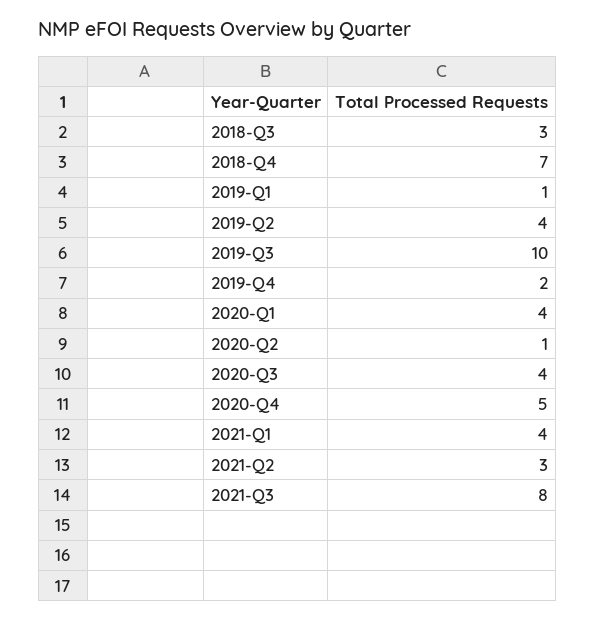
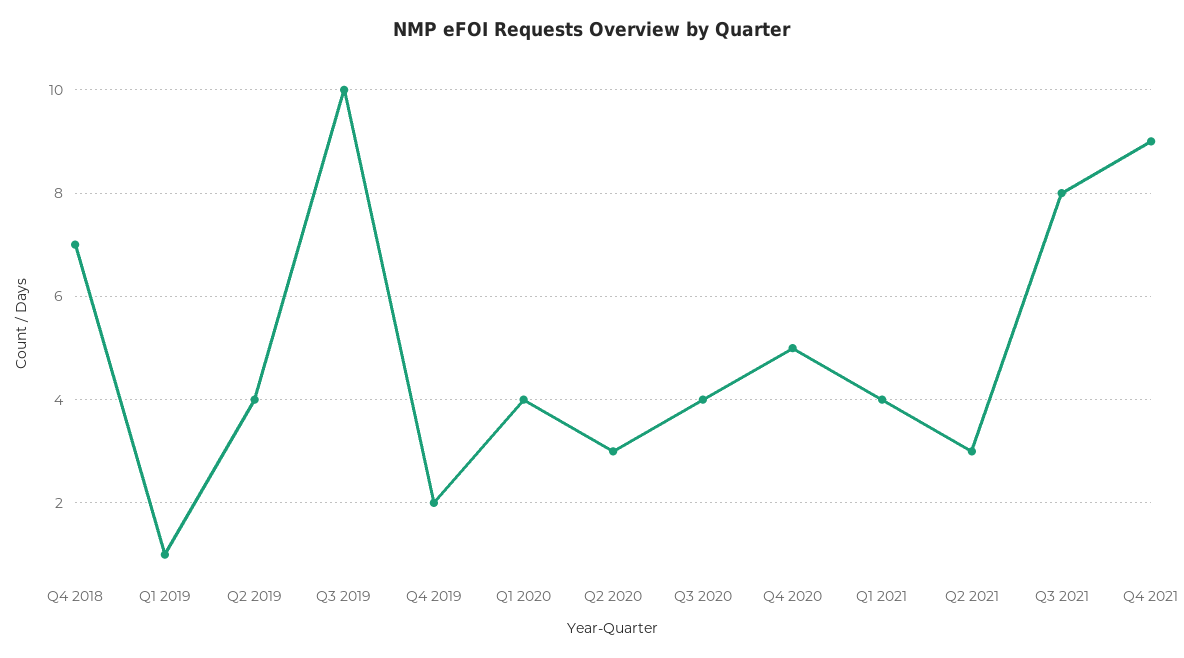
2018-Q3: 3 -> none
2020-Q2: 1 -> 3
Q4 2021: none -> 9

